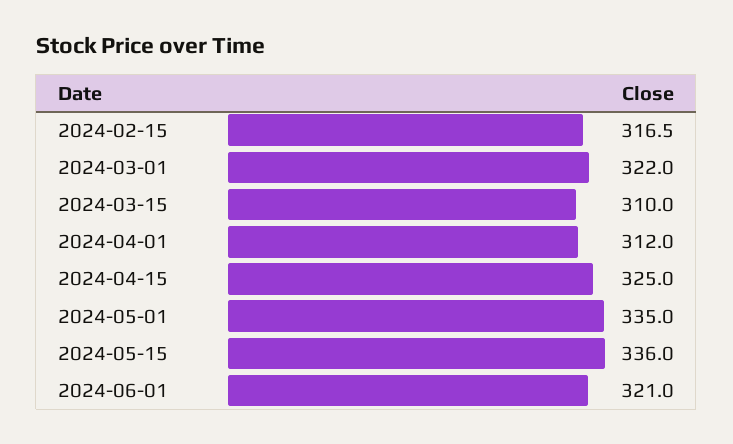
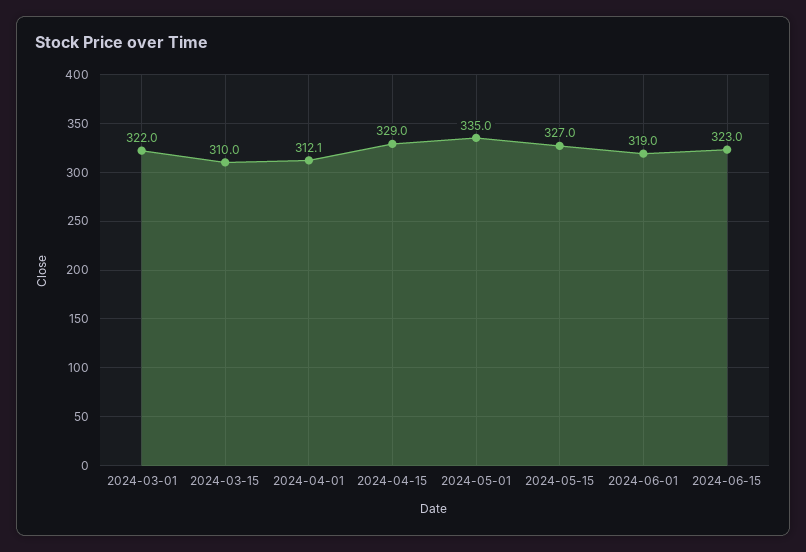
2024-02-15: 316.5 -> none
2024-04-01: 312 -> 312.1
2024-04-15: 325 -> 329
2024-05-15: 336 -> 327
2024-06-01: 321 -> 319
2024-06-15: none -> 323

